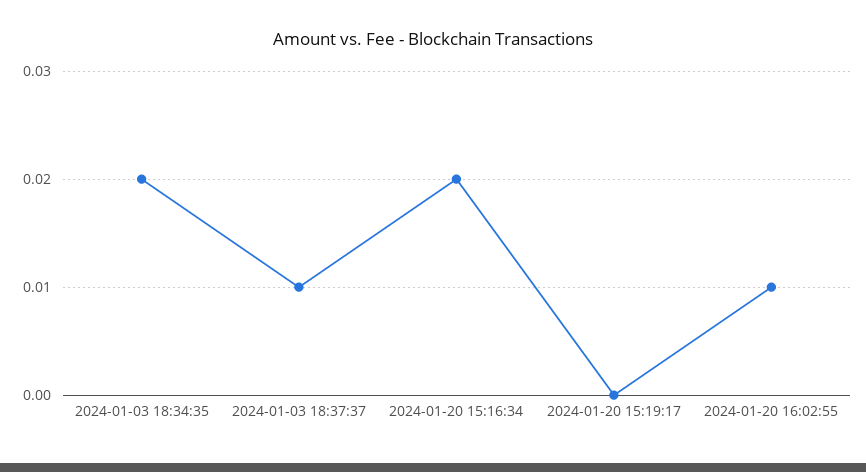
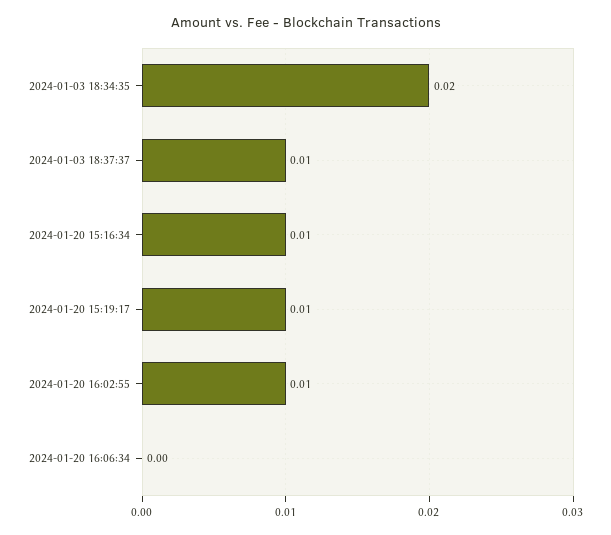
2024-01-20 15:16:34: 0.02 -> 0.01
2024-01-20 15:19:17: 0 -> 0.01
2024-01-20 16:06:34: none -> 0

